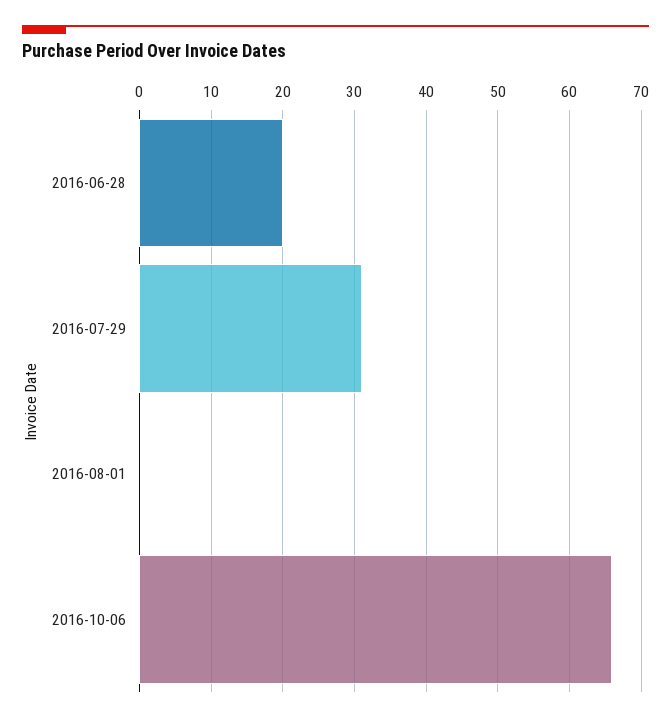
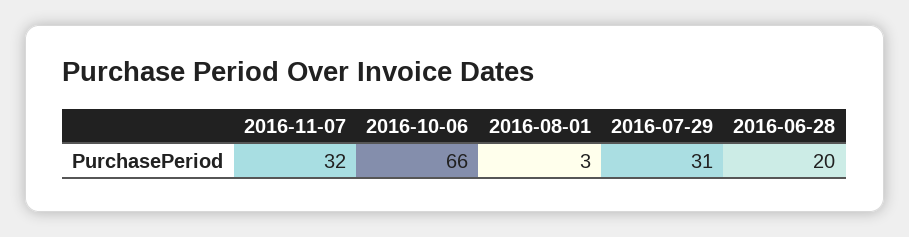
2016-08-01: 0 -> 3
2016-11-07: none -> 32

